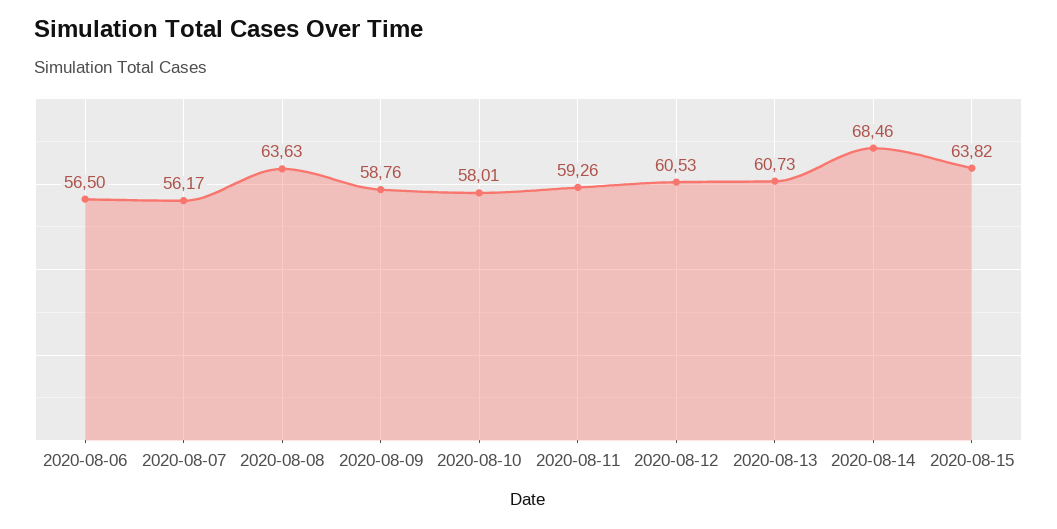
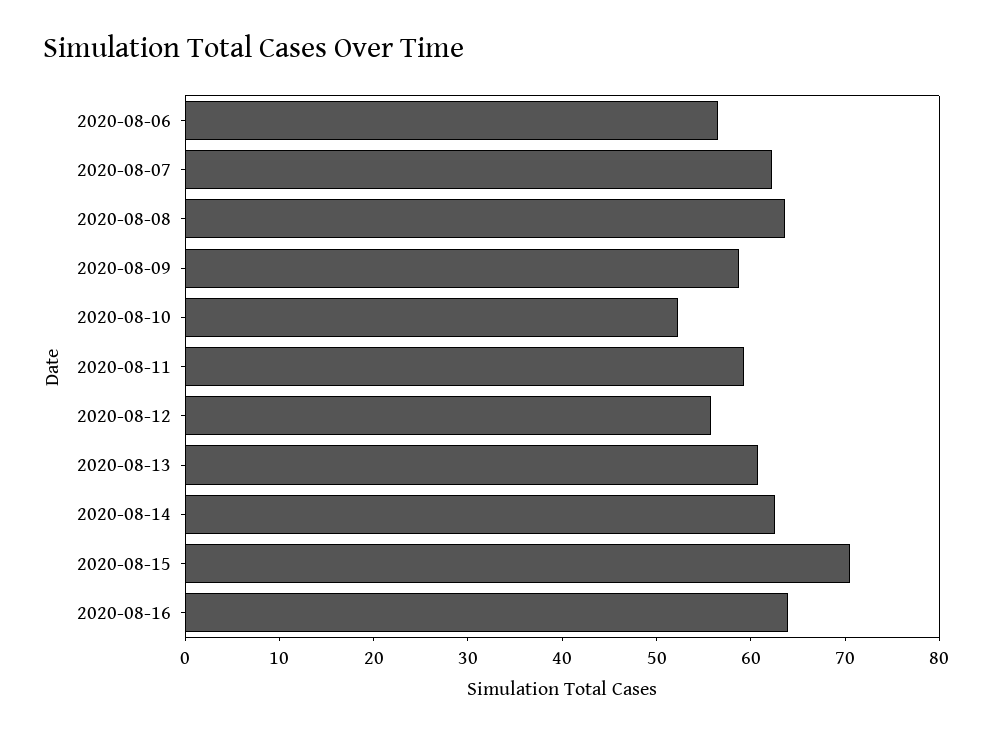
2020-08-07: 56.17 -> 62
2020-08-10: 58.01 -> 52
2020-08-12: 60.53 -> 56
2020-08-14: 68.46 -> 62
2020-08-15: 63.82 -> 70
2020-08-16: none -> 64

